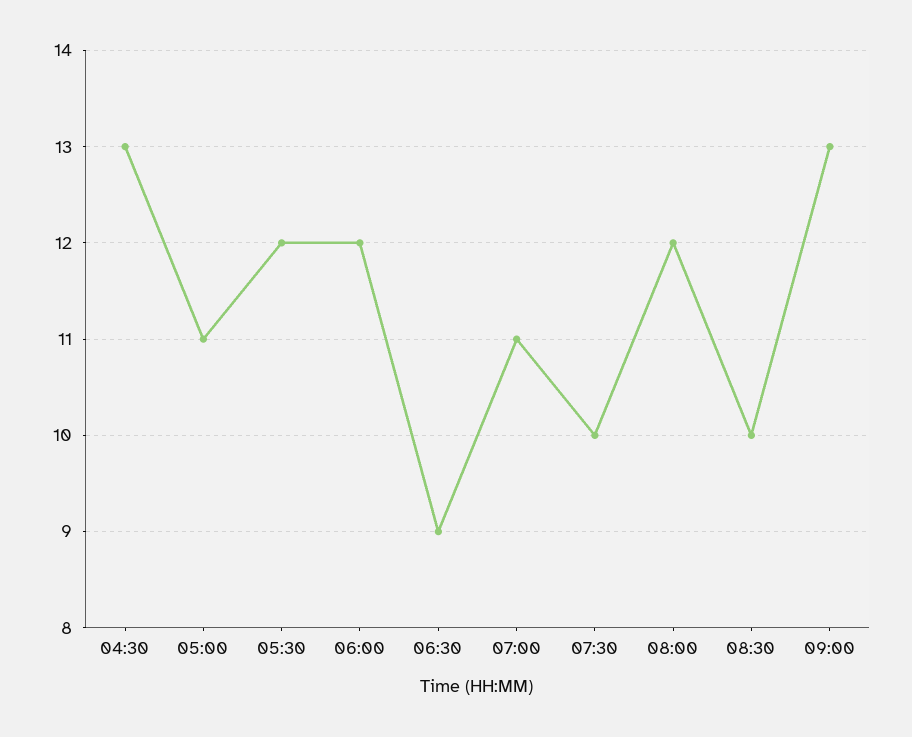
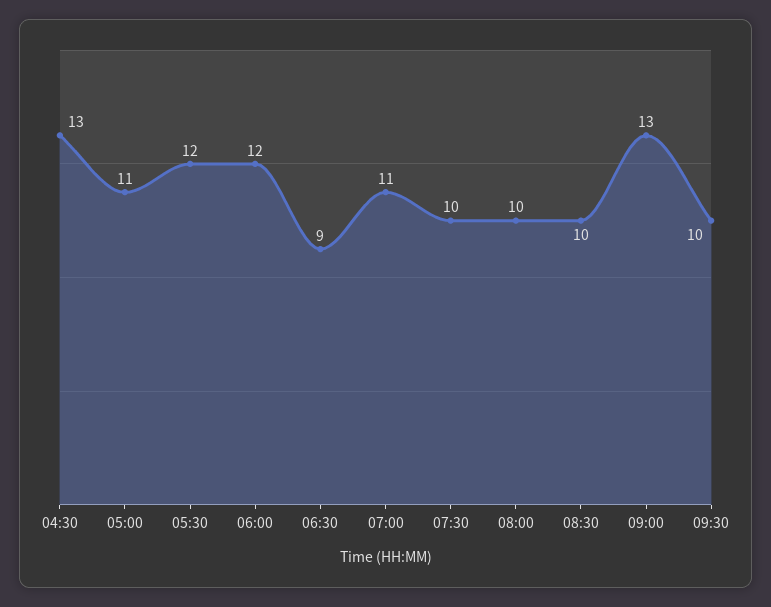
08:00: 12 -> 10
09:30: none -> 10

